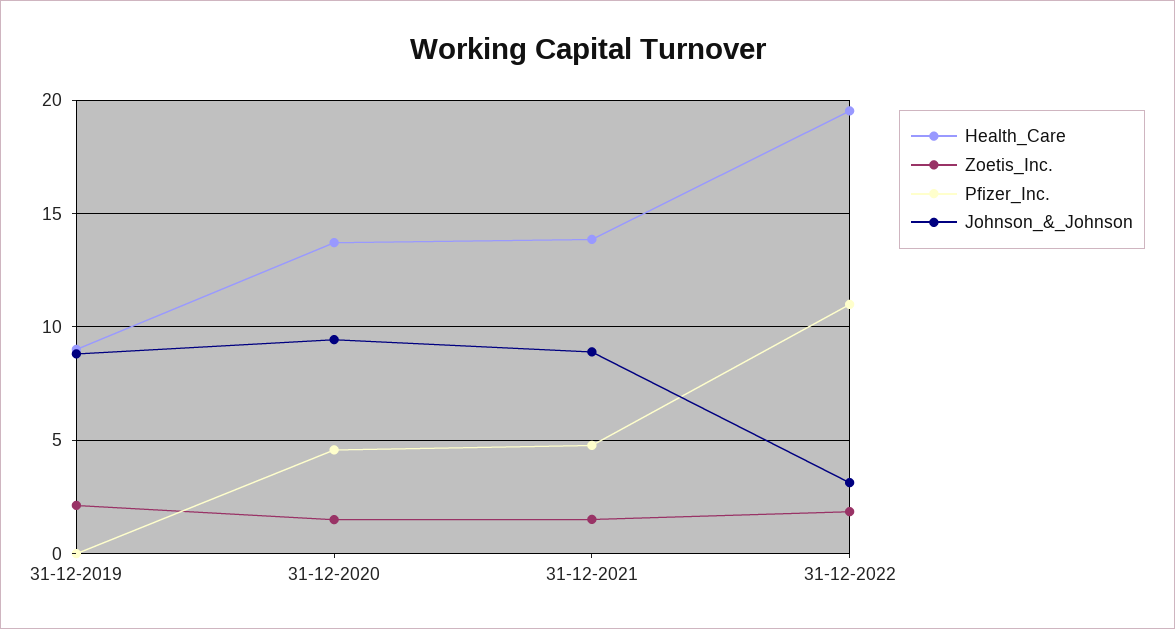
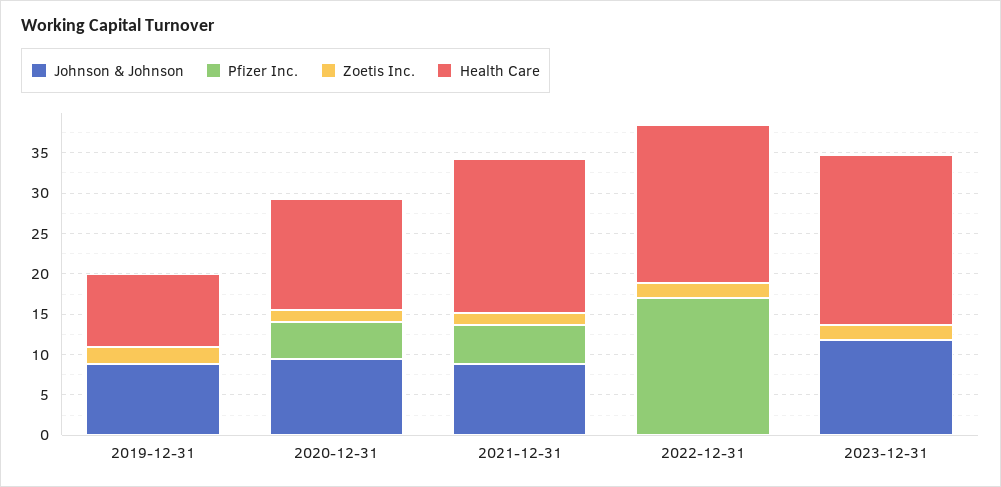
Health_Care, 31-12-2021: 14 -> 19
Pfizer_Inc., 31-12-2022: 11 -> 17
Johnson_&_Johnson, 31-12-2022: 3 -> 0
Johnson_&_Johnson, 2023-12-31: none -> 12
Pfizer_Inc., 2023-12-31: none -> 0
Zoetis_Inc., 2023-12-31: none -> 2
Health_Care, 2023-12-31: none -> 21

